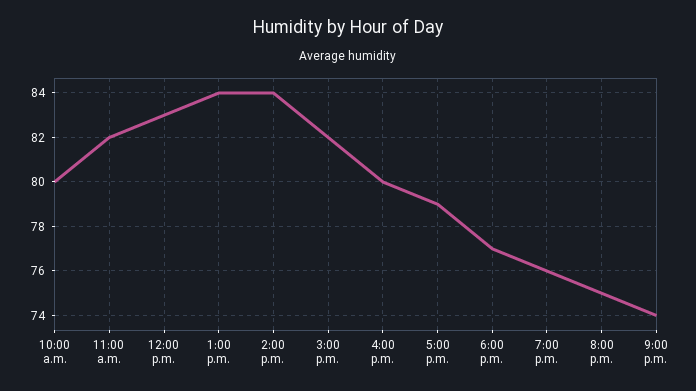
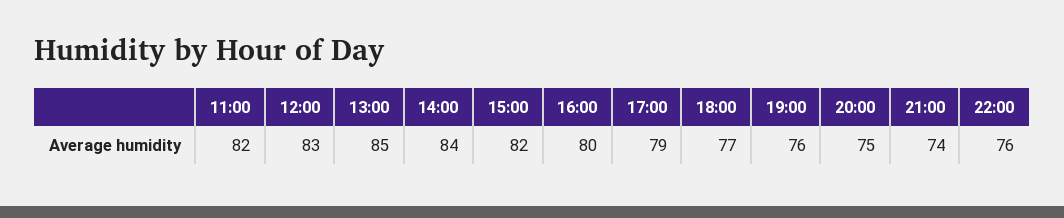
10:00 a.m.: 80 -> none
1:00 p.m.: 84 -> 85
22:00: none -> 76

